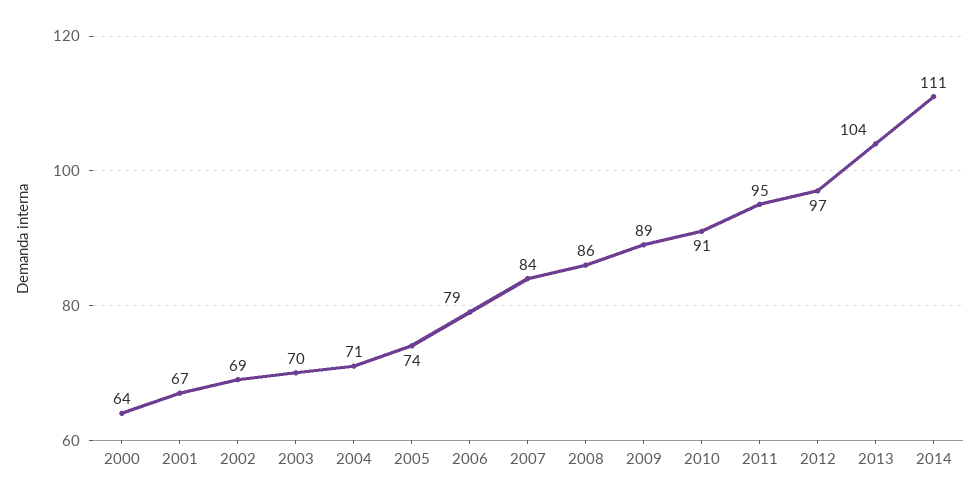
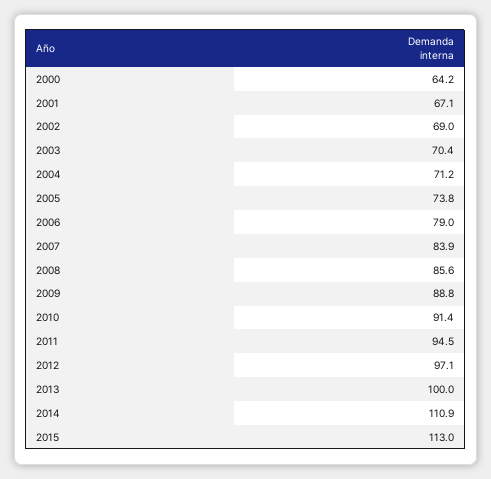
2013: 104 -> 100
2015: none -> 113

